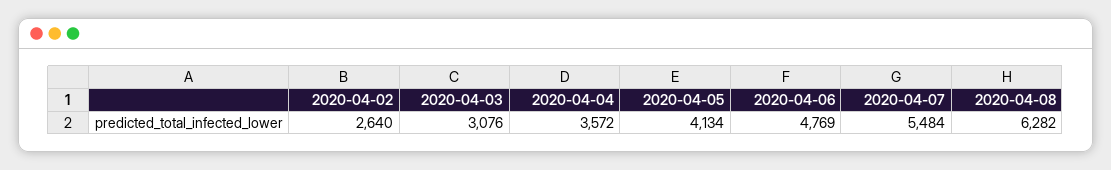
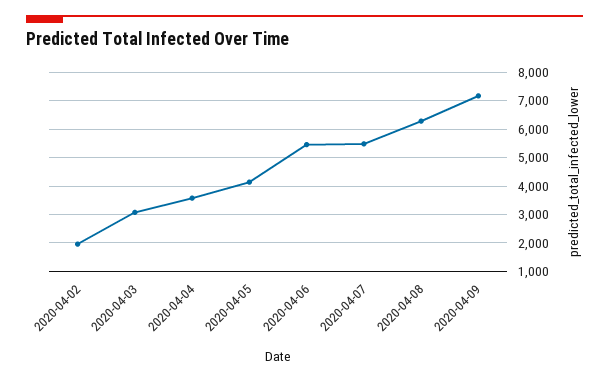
2020-04-02: 2640 -> 2000
2020-04-06: 4769 -> 5500
2020-04-09: none -> 7250

